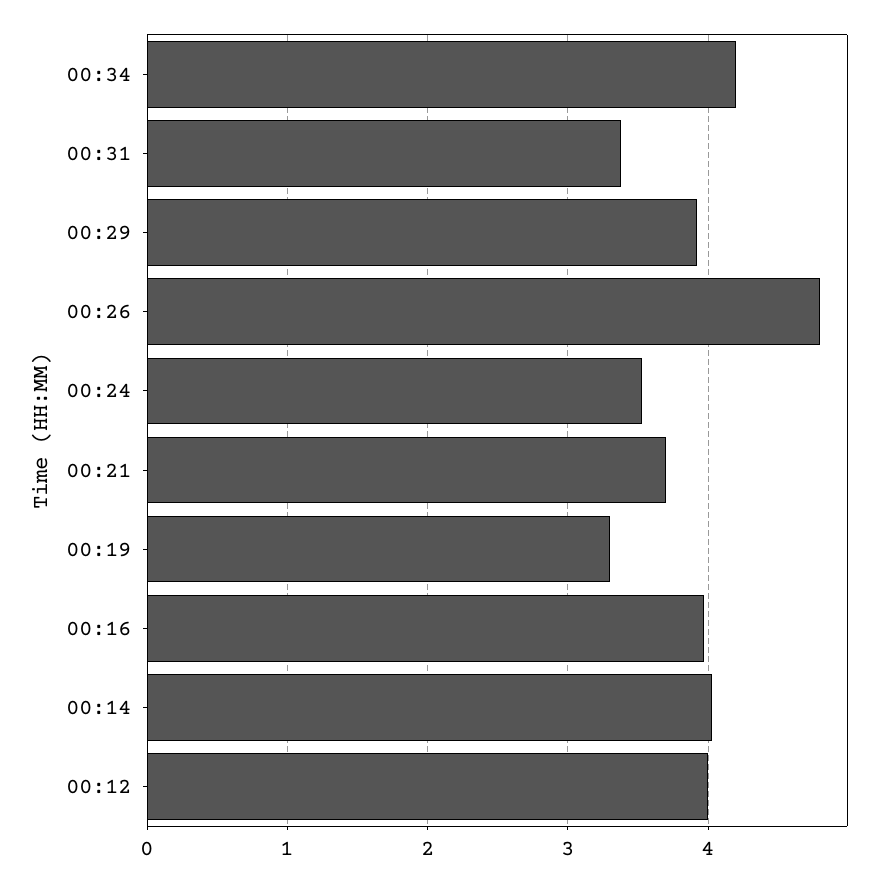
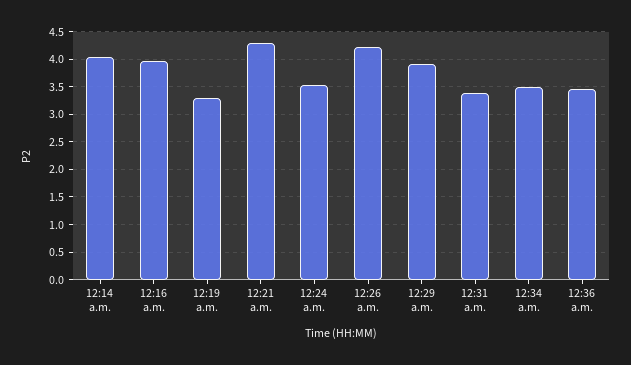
00:34: 4.2 -> 3.5
00:26: 4.8 -> 4.25
00:21: 3.7 -> 4.25
00:12: 4 -> none
12:36 a.m.: none -> 3.5

